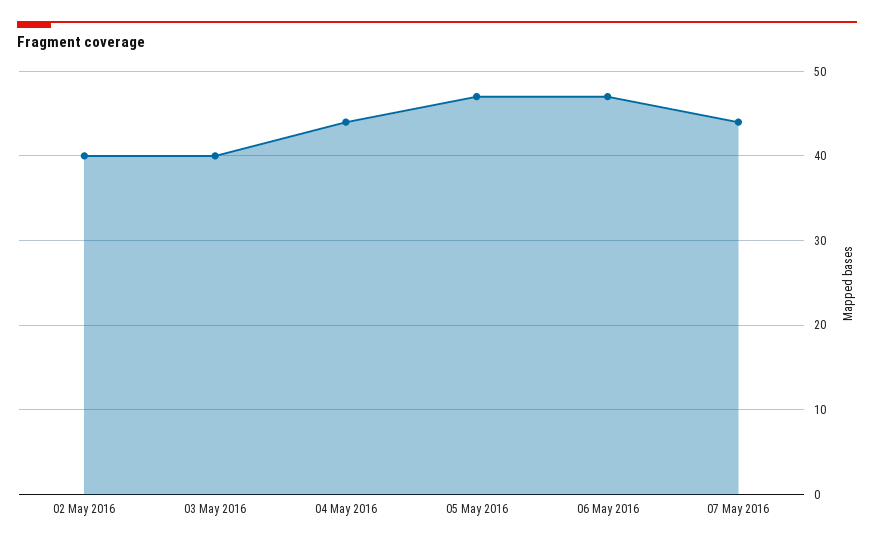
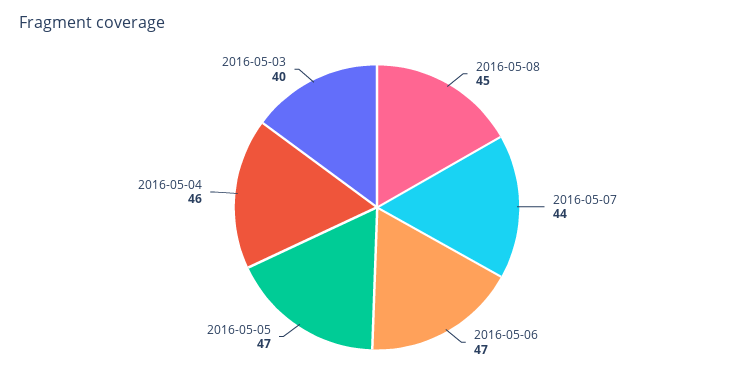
02 May 2016: 40 -> none
04 May 2016: 44 -> 46
2016-05-08: none -> 45

